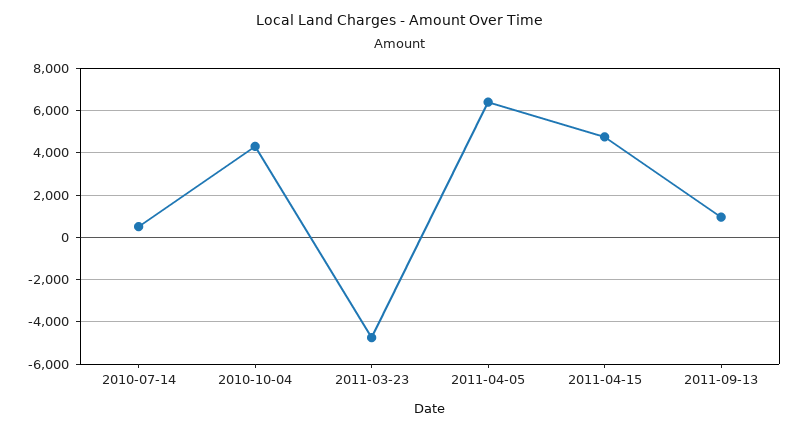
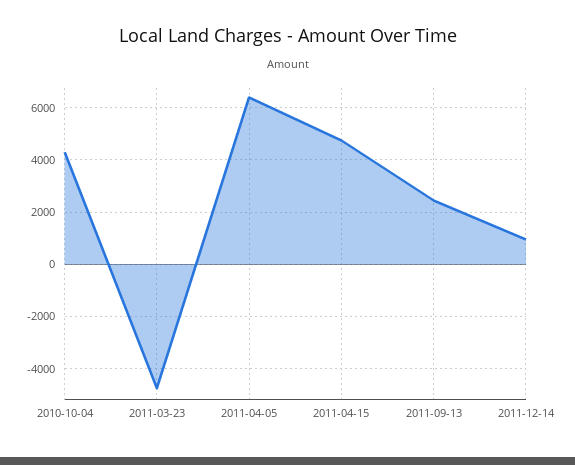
2010-07-14: 500 -> none
2011-09-13: 1000 -> 2500
2011-12-14: none -> 1000

